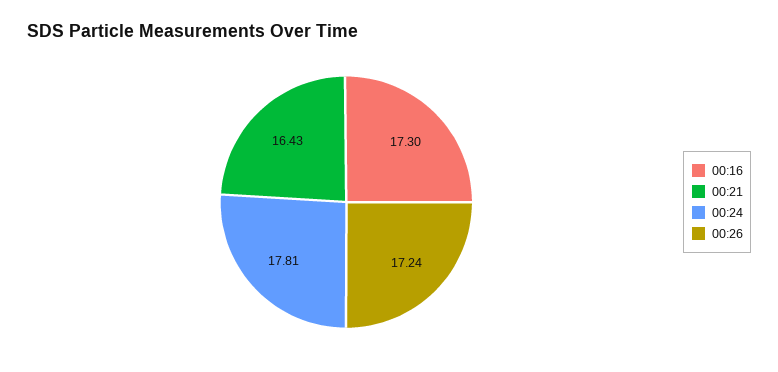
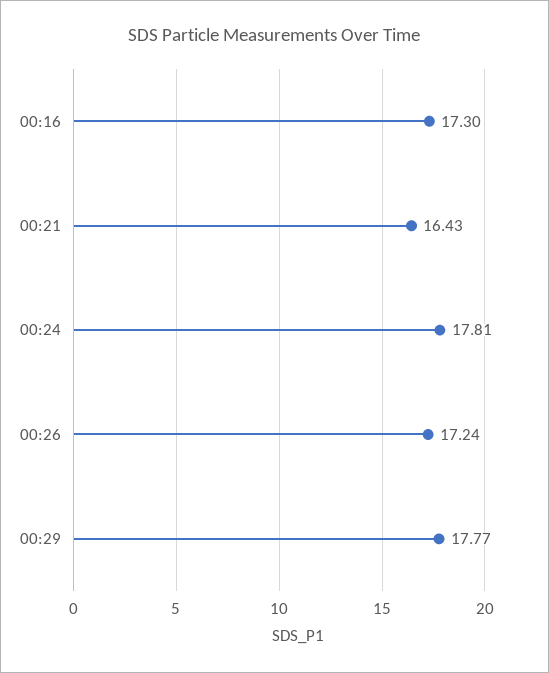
00:29: none -> 17.77

